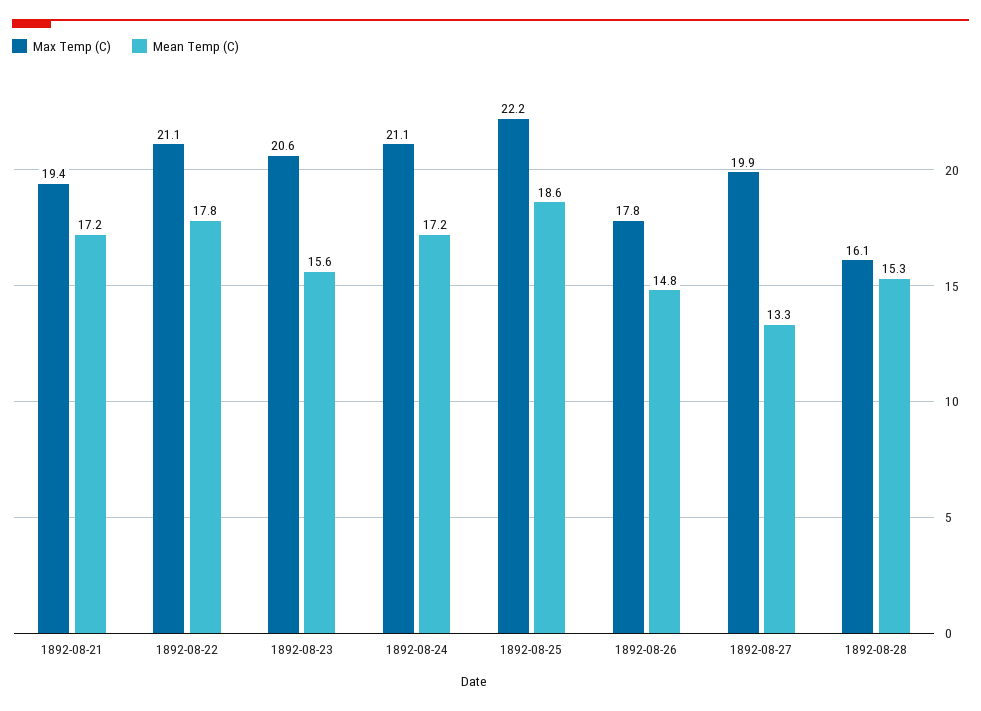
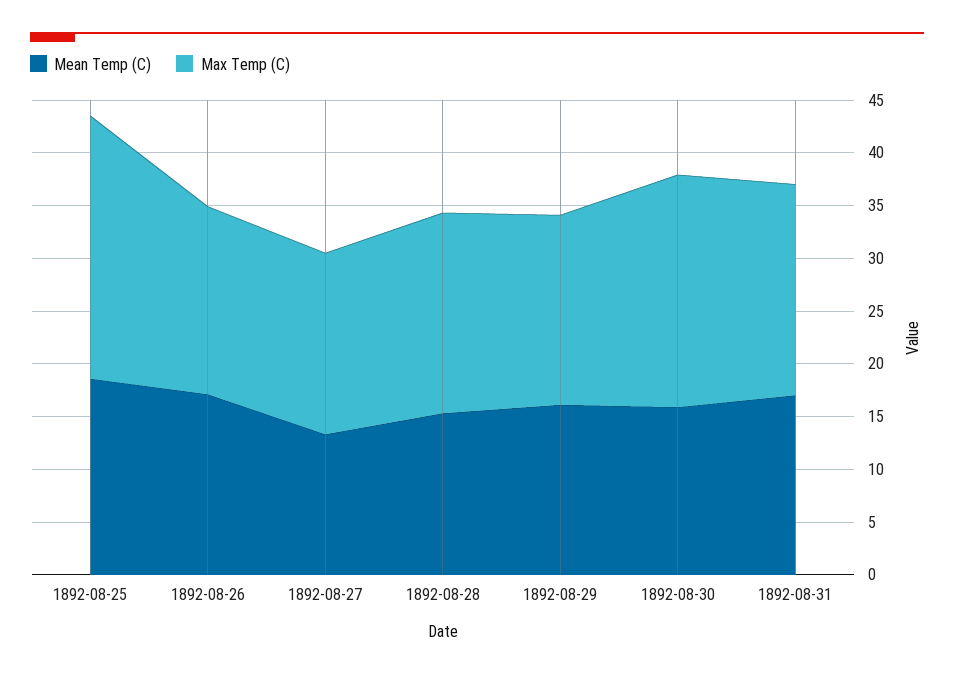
Max Temp (C), 1892-08-21: 19.4 -> none
Mean Temp (C), 1892-08-21: 17.2 -> none
Max Temp (C), 1892-08-22: 21.1 -> none
Mean Temp (C), 1892-08-22: 17.8 -> none
Max Temp (C), 1892-08-23: 20.6 -> none
Mean Temp (C), 1892-08-23: 15.6 -> none
Max Temp (C), 1892-08-24: 21.1 -> none
Mean Temp (C), 1892-08-24: 17.2 -> none
Max Temp (C), 1892-08-25: 22.2 -> 25
Mean Temp (C), 1892-08-26: 14.8 -> 17
Max Temp (C), 1892-08-27: 19.9 -> 17
Max Temp (C), 1892-08-28: 16.1 -> 19
Mean Temp (C), 1892-08-29: none -> 16
Max Temp (C), 1892-08-29: none -> 18
Mean Temp (C), 1892-08-30: none -> 16
Max Temp (C), 1892-08-30: none -> 22
Mean Temp (C), 1892-08-31: none -> 17
Max Temp (C), 1892-08-31: none -> 20

